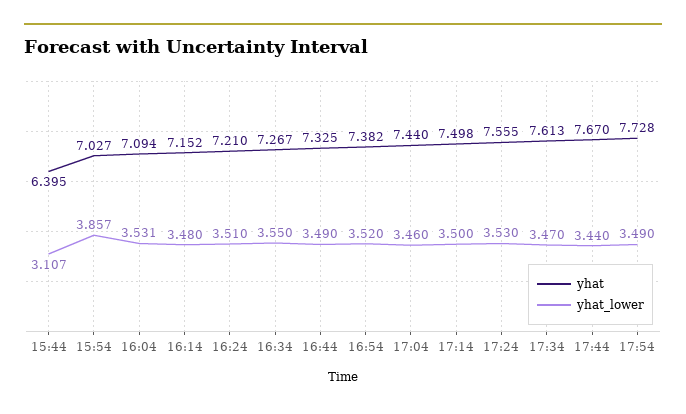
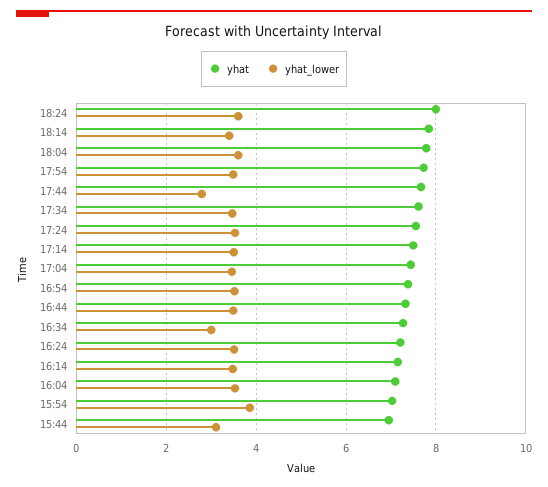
yhat, 15:44: 6.395 -> 7
yhat_lower, 16:34: 3.55 -> 3
yhat_lower, 17:44: 3.44 -> 2.8
yhat, 18:24: none -> 8
yhat_lower, 18:24: none -> 3.6
yhat, 18:14: none -> 7.8
yhat_lower, 18:14: none -> 3.4
yhat, 18:04: none -> 7.8
yhat_lower, 18:04: none -> 3.6

